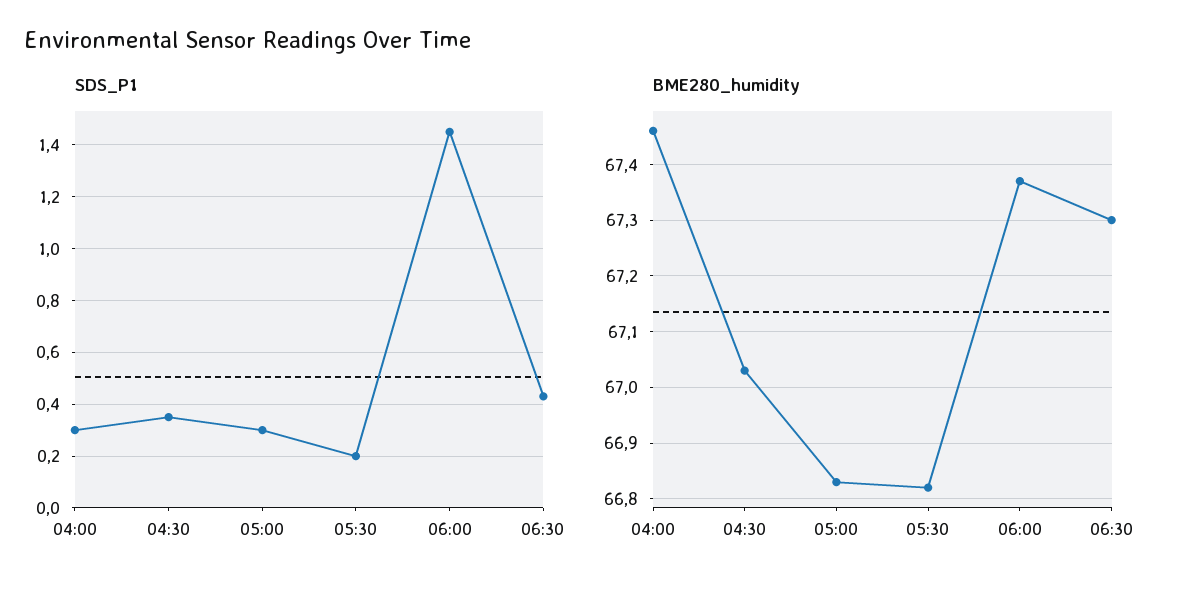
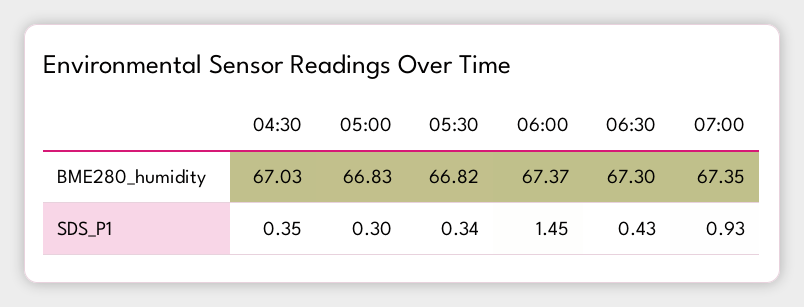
SDS_P1, 04:00: 0.3 -> none
SDS_P1, 05:30: 0.2 -> 0.34
BME280_humidity, 04:00: 67.45 -> none
BME280_humidity, 07:00: none -> 67.35
SDS_P1, 07:00: none -> 0.93

